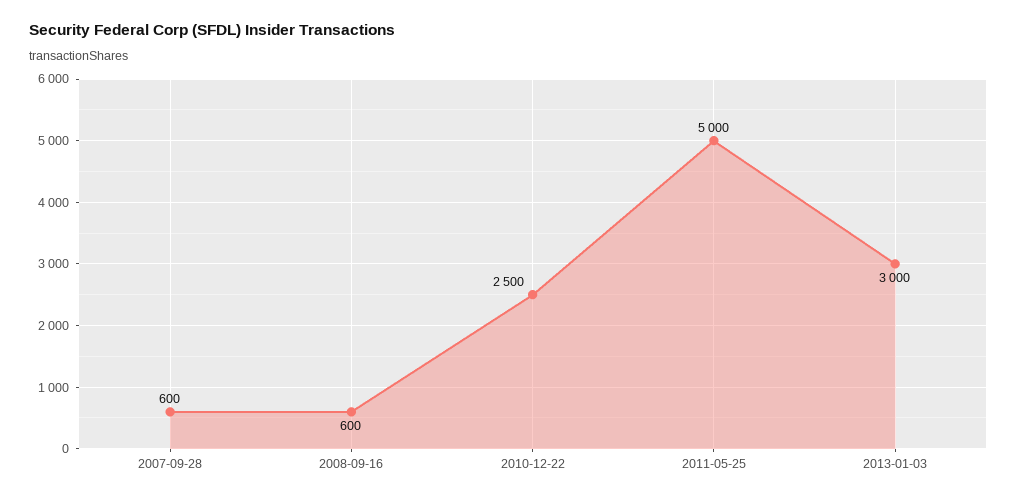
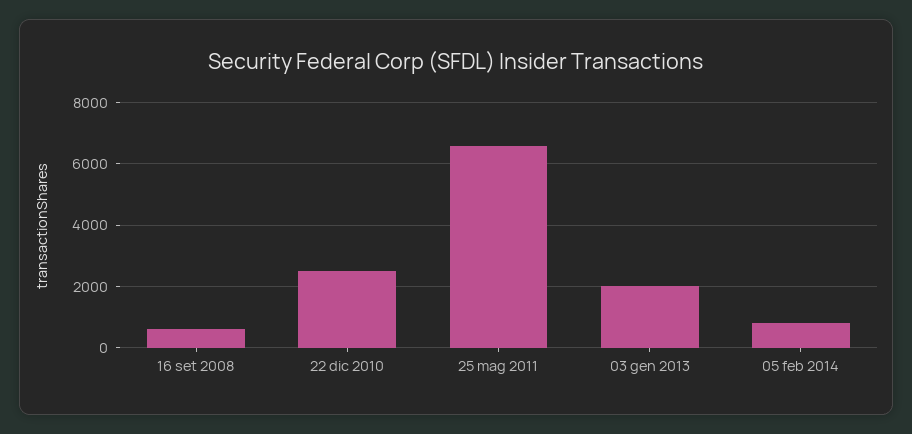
2007-09-28: 600 -> none
2011-05-25: 5000 -> 6600
2013-01-03: 3000 -> 2000
05 feb 2014: none -> 800

